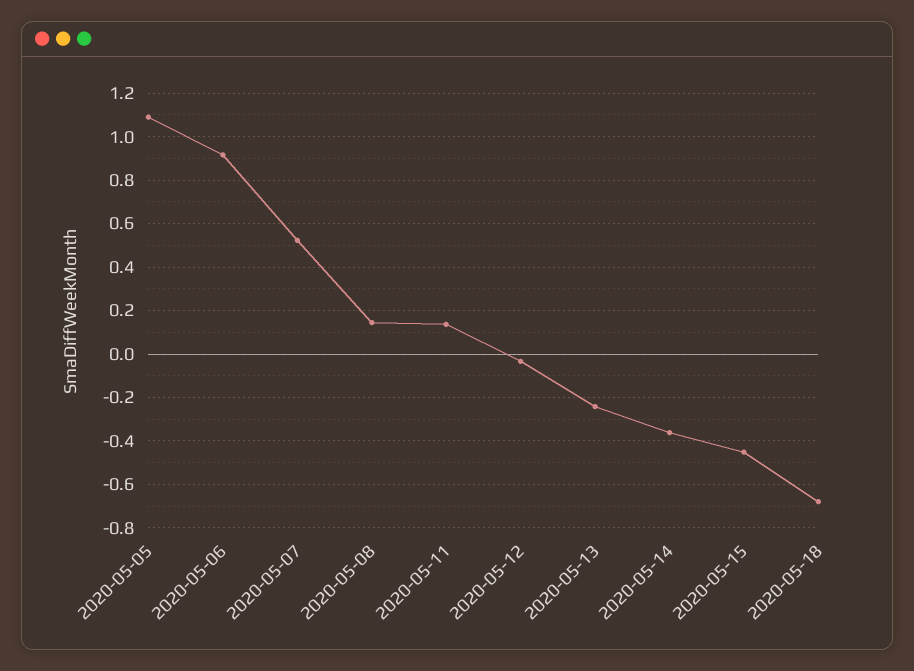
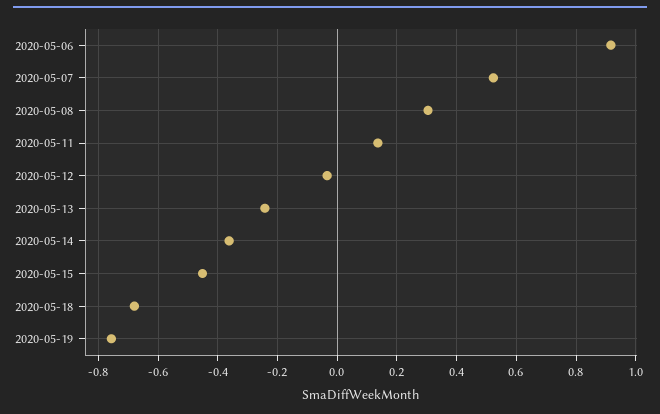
2020-05-05: 1.1 -> none
2020-05-08: 0.15 -> 0.3
2020-05-19: none -> -0.75

